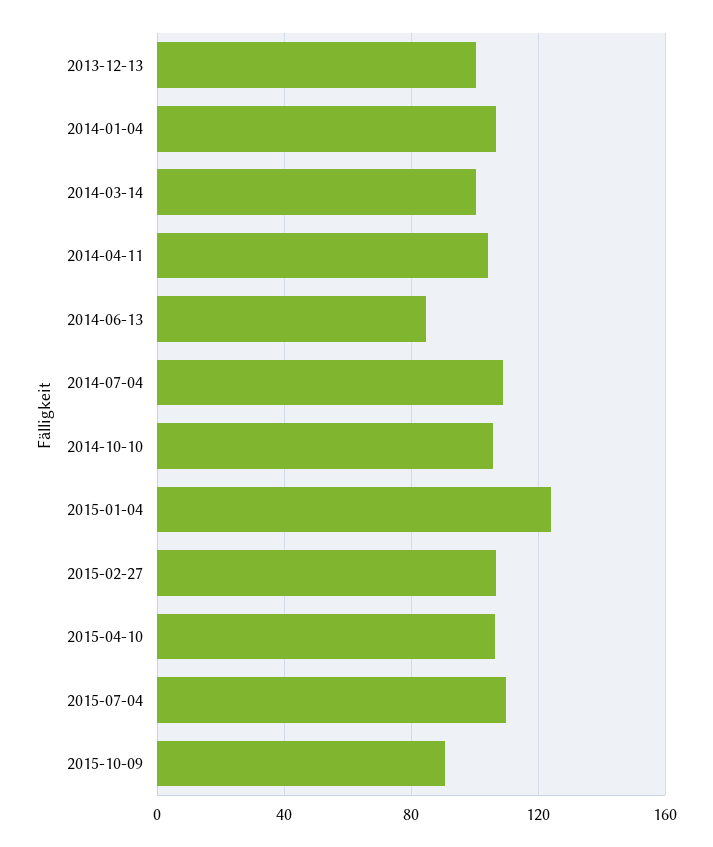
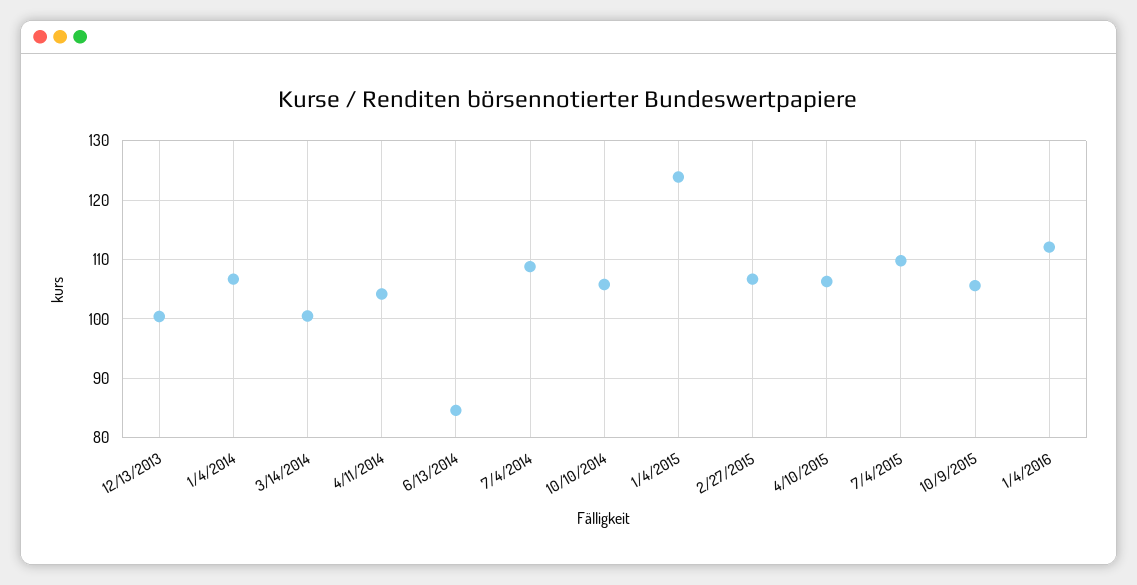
2015-10-09: 90 -> 106
1/4/2016: none -> 112

